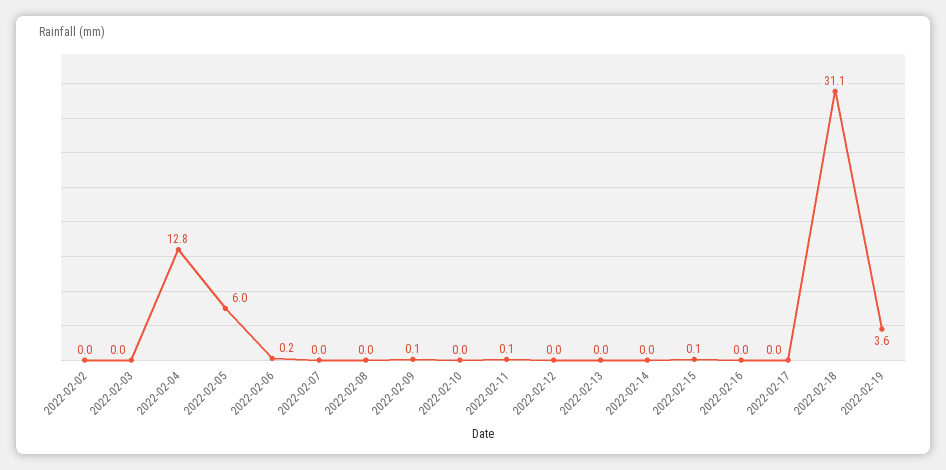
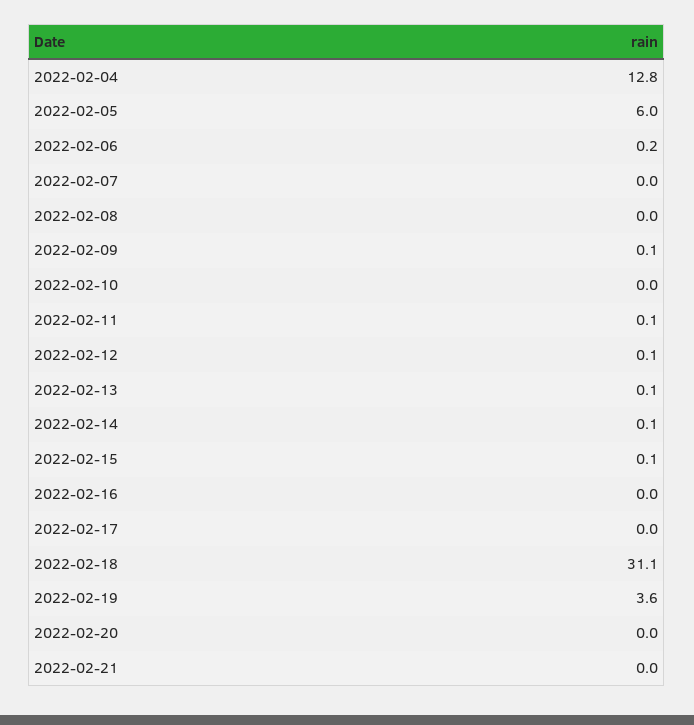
2022-02-02: 0 -> none
2022-02-03: 0 -> none
2022-02-12: 0 -> 0.1
2022-02-13: 0 -> 0.1
2022-02-14: 0 -> 0.1
2022-02-20: none -> 0
2022-02-21: none -> 0

